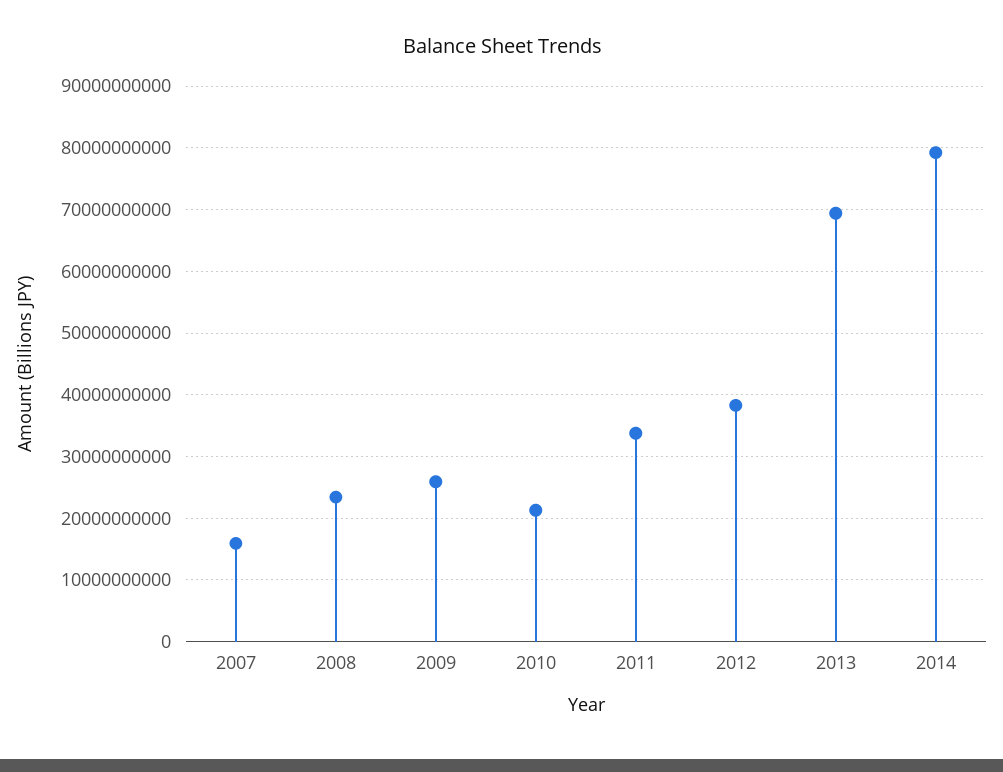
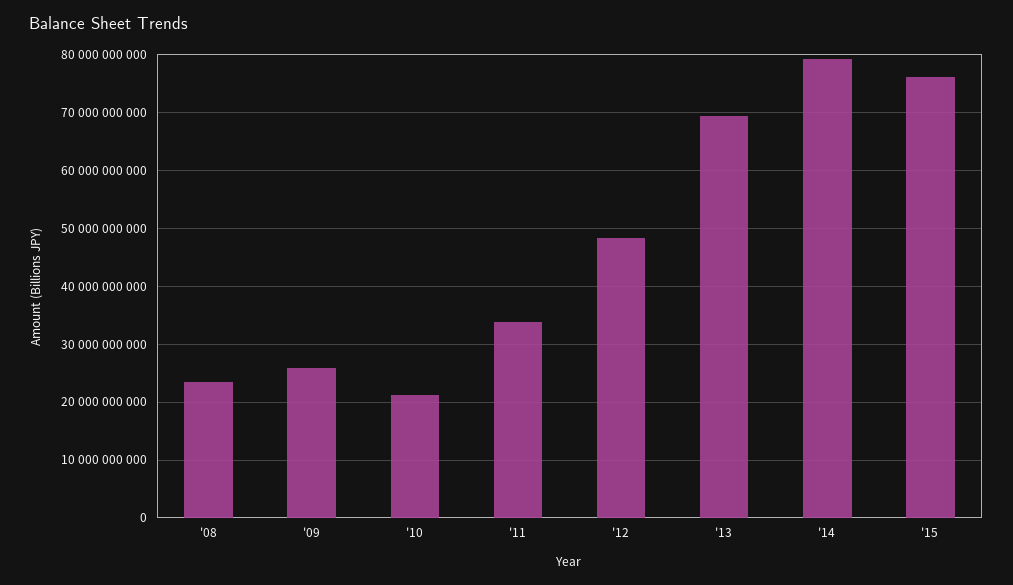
2007: 16000000000 -> none
2012: 38000000000 -> 48000000000
'15: none -> 76000000000

